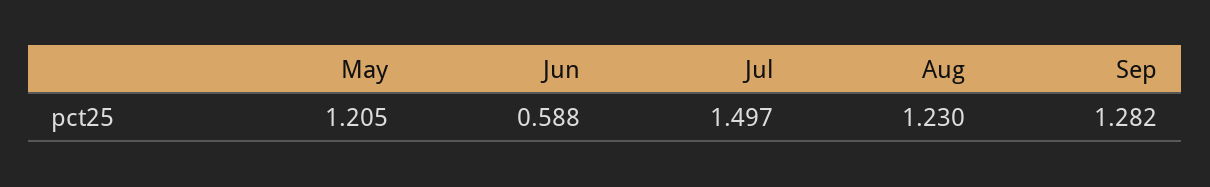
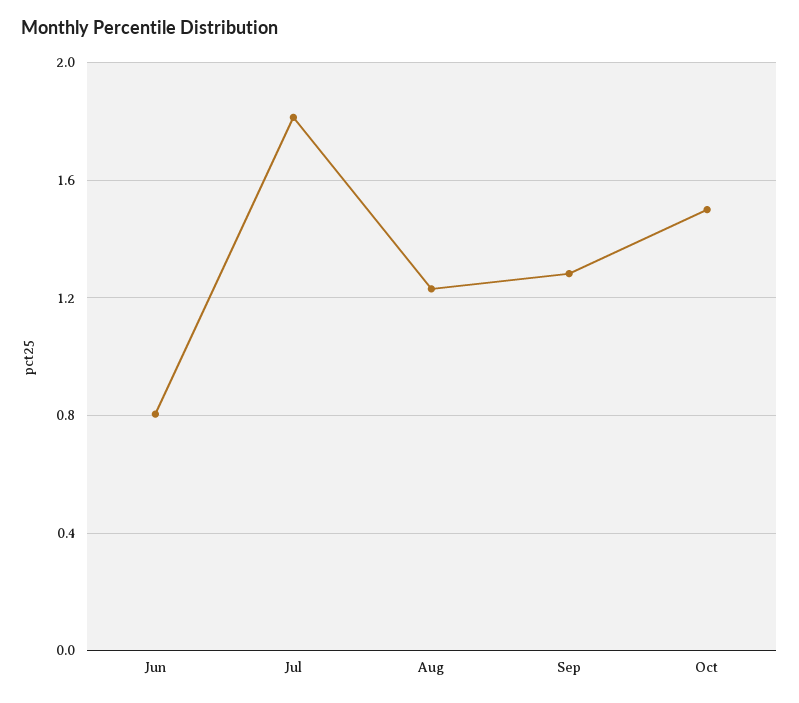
May: 1.205 -> none
Jun: 0.588 -> 0.8
Jul: 1.497 -> 1.8
Oct: none -> 1.5

